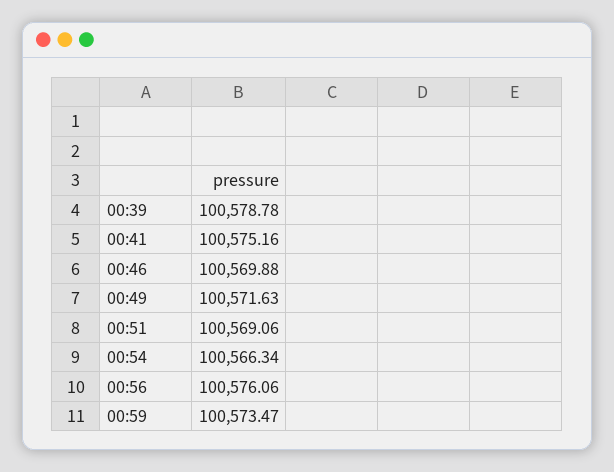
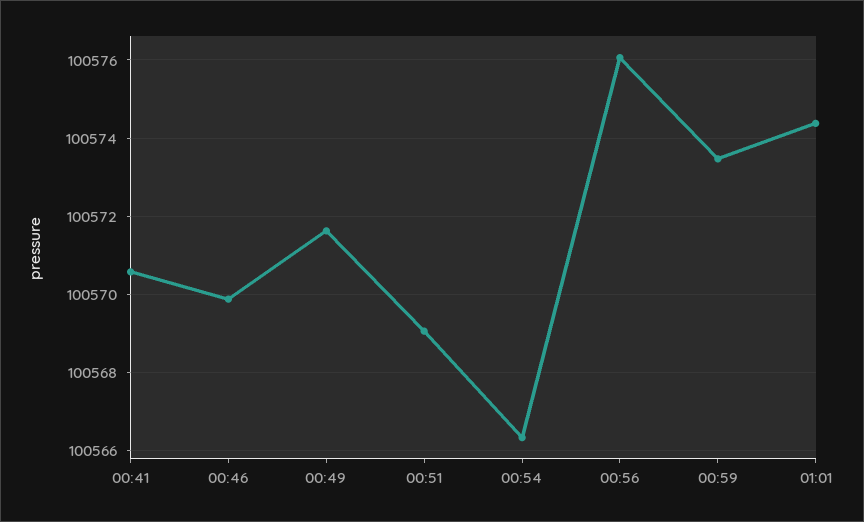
00:39: 100578.78 -> none
00:41: 100575.16 -> 100570.6
01:01: none -> 100574.4

